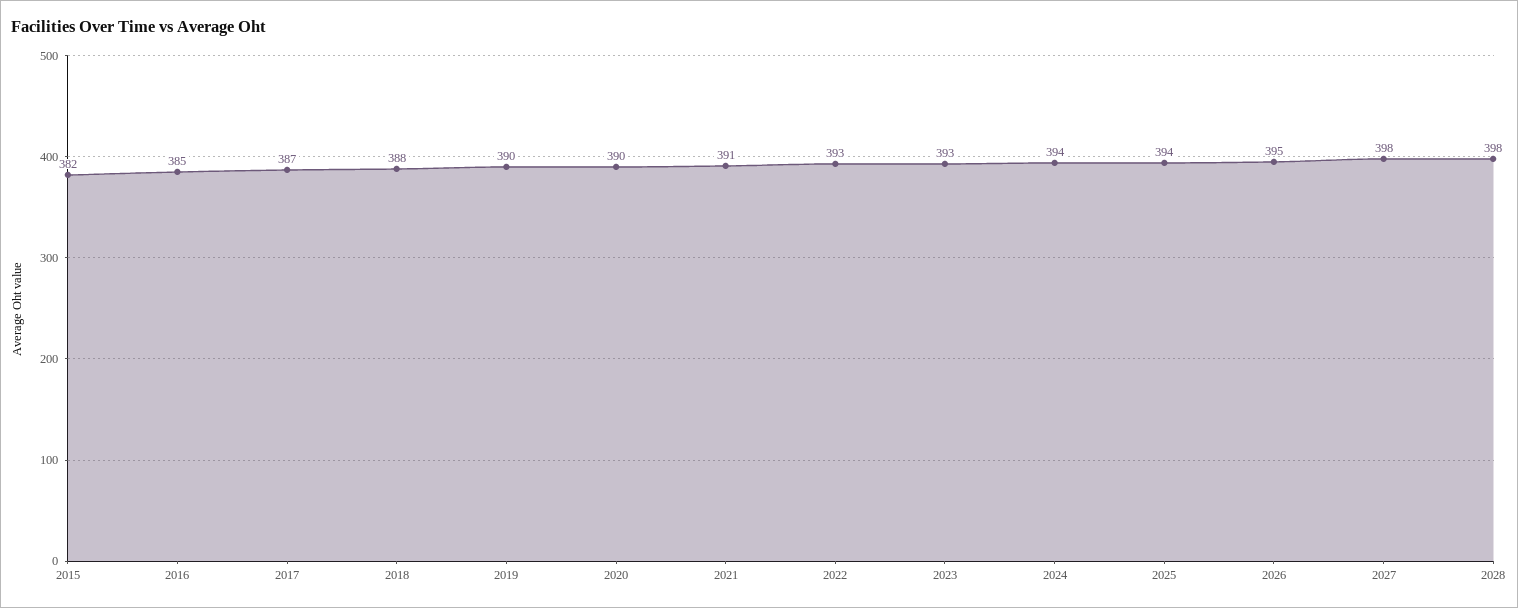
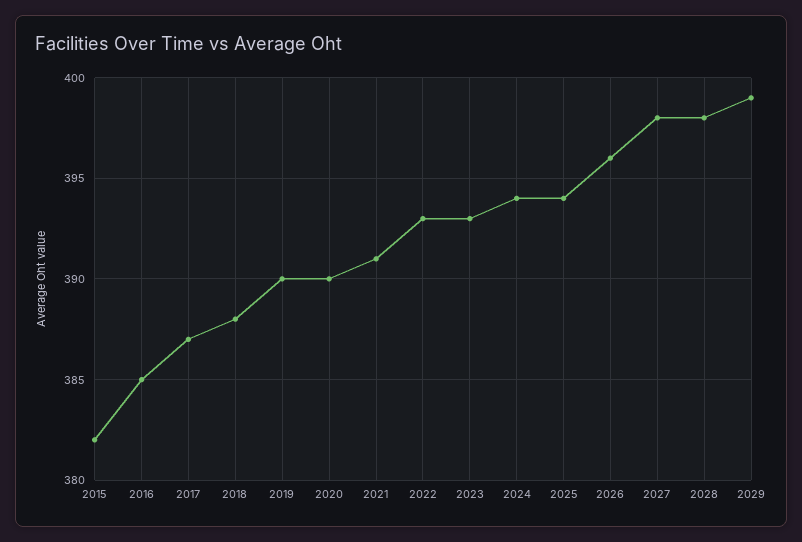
2026: 395 -> 396
2029: none -> 399

